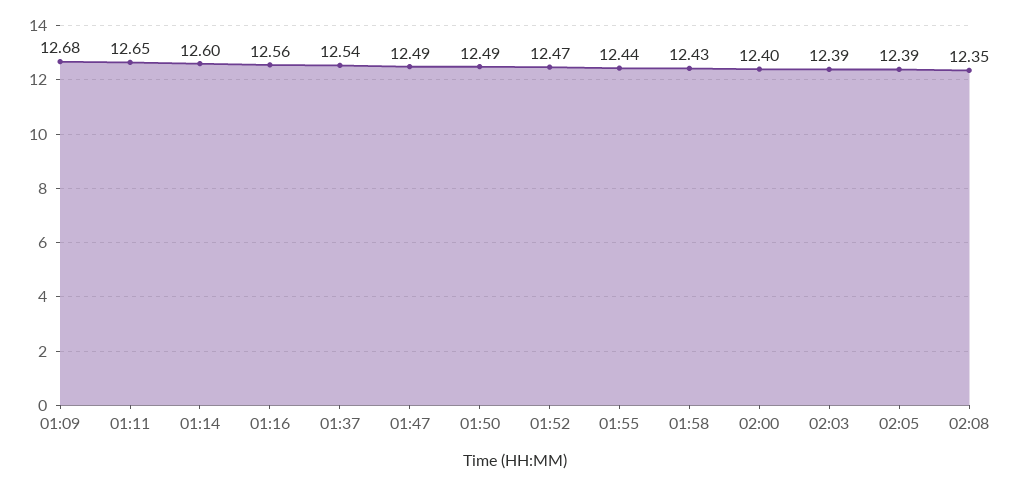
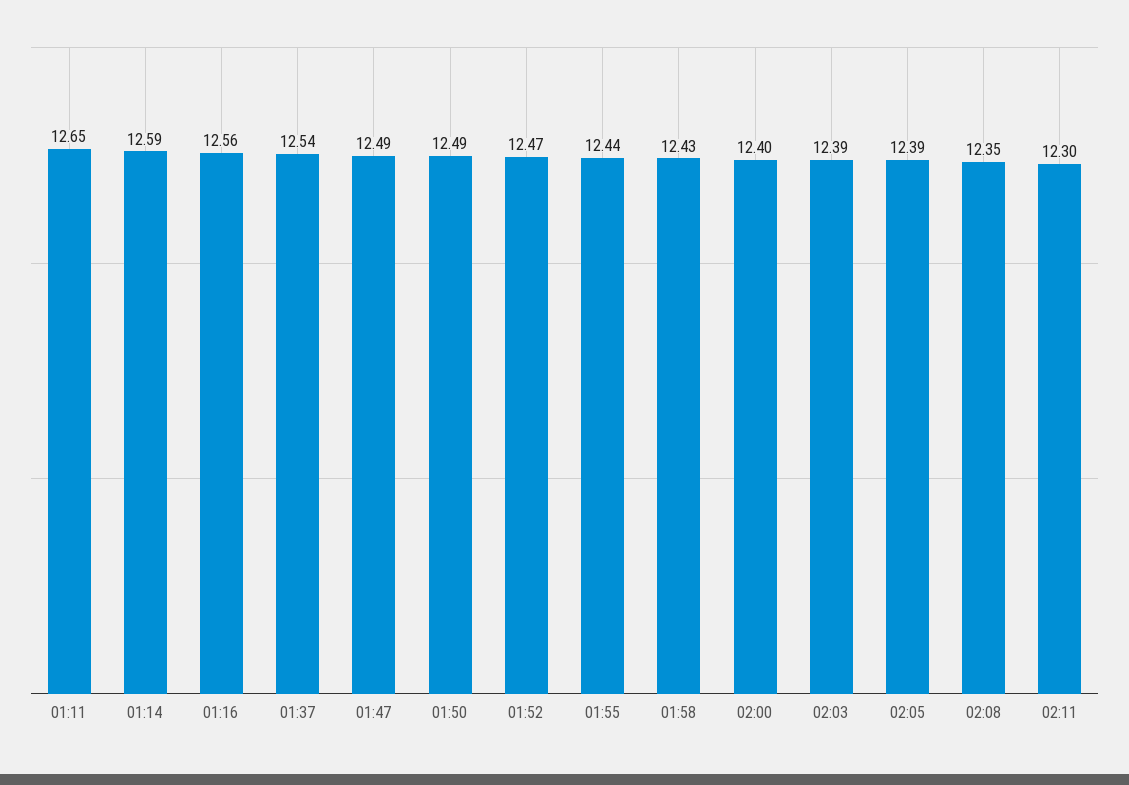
01:09: 12.68 -> none
01:14: 12.6 -> 12.59
02:11: none -> 12.3

